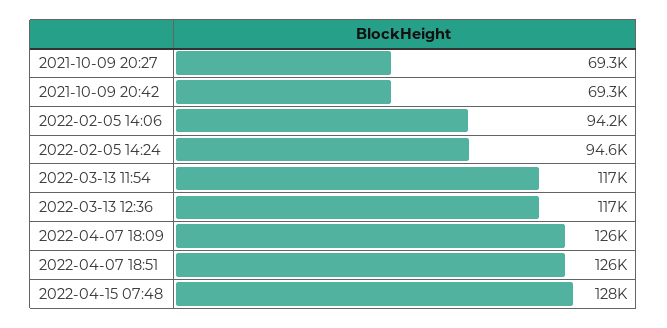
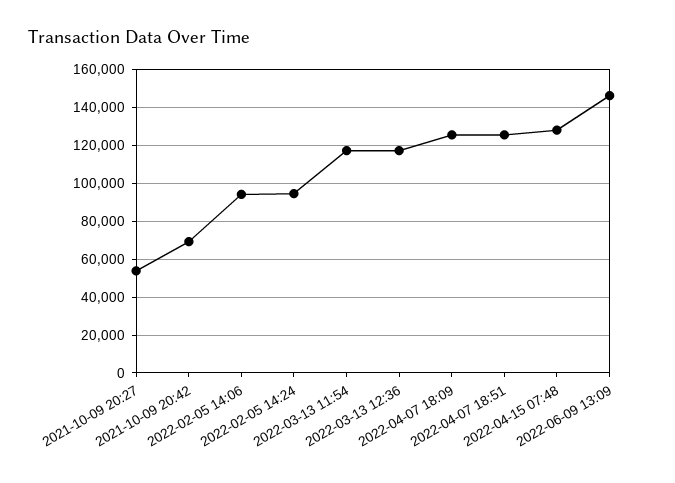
2021-10-09 20:27: 69300 -> 55000
2022-06-09 13:09: none -> 145000

